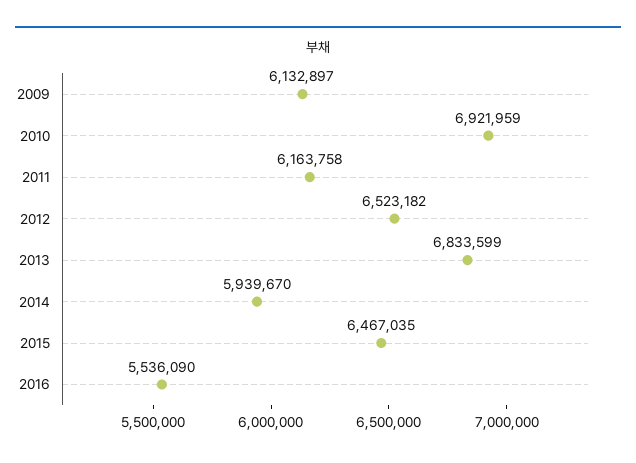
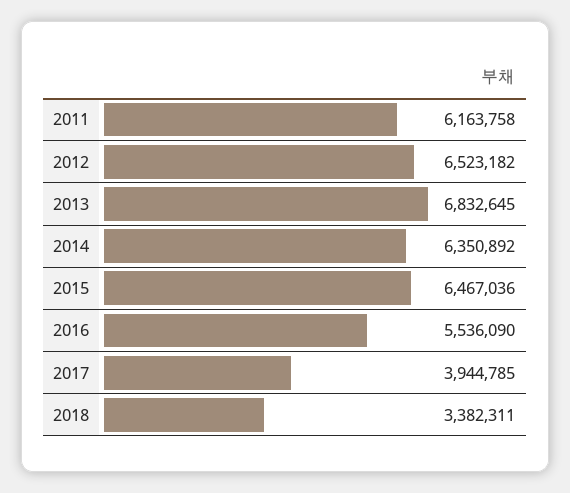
2009: 6132897 -> none
2010: 6921959 -> none
2013: 6833599 -> 6832645
2014: 5939670 -> 6350892
2015: 6467035 -> 6467036
2017: none -> 3944785
2018: none -> 3382311

